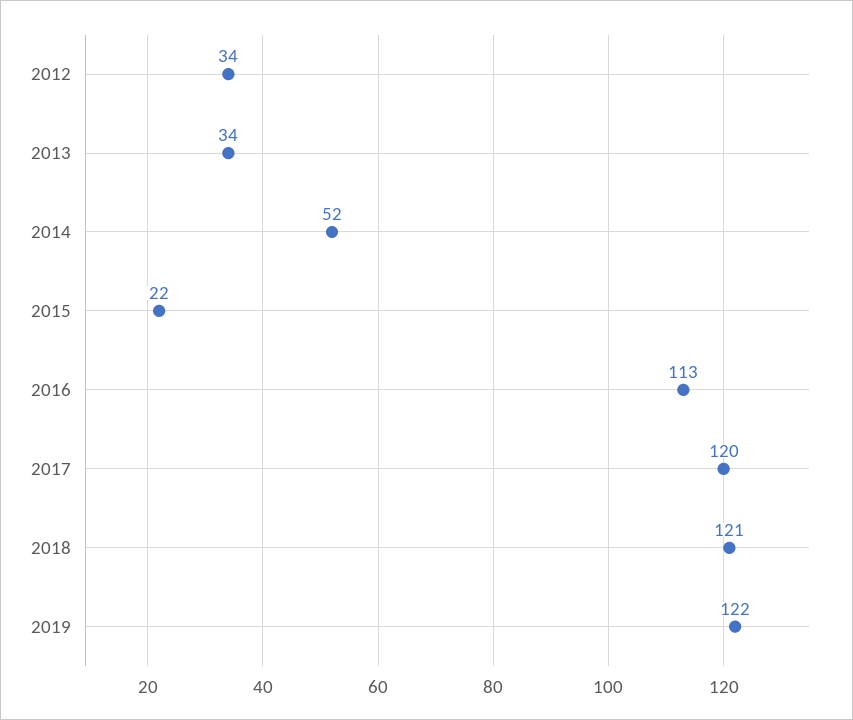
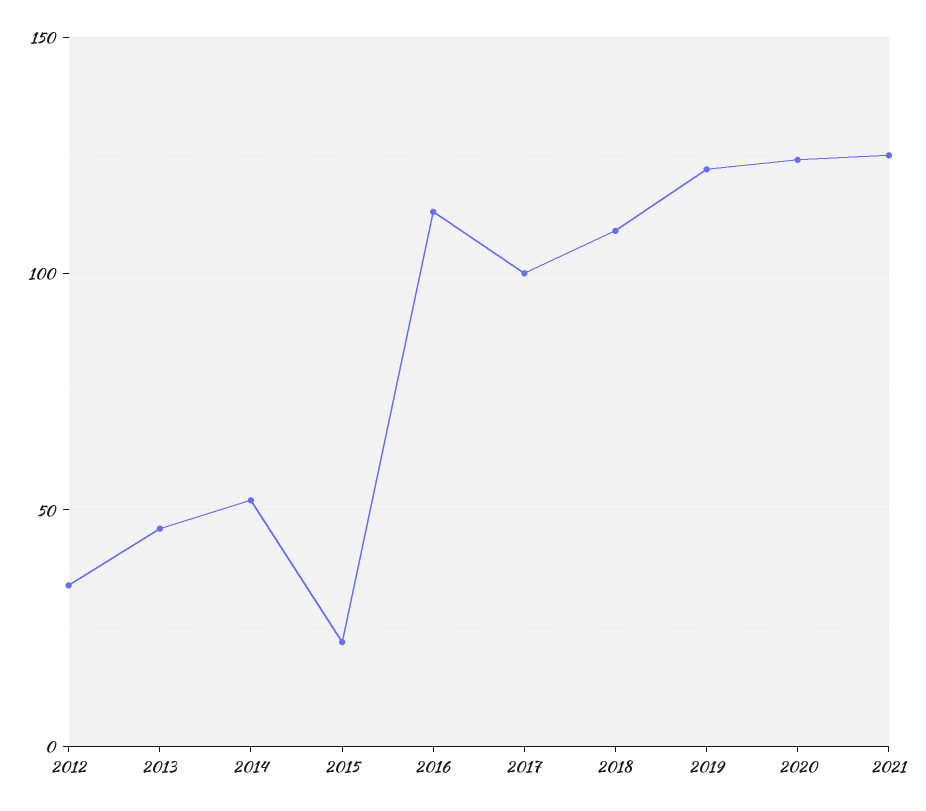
2013: 34 -> 45
2017: 120 -> 100
2018: 121 -> 110
2020: none -> 125
2021: none -> 125

